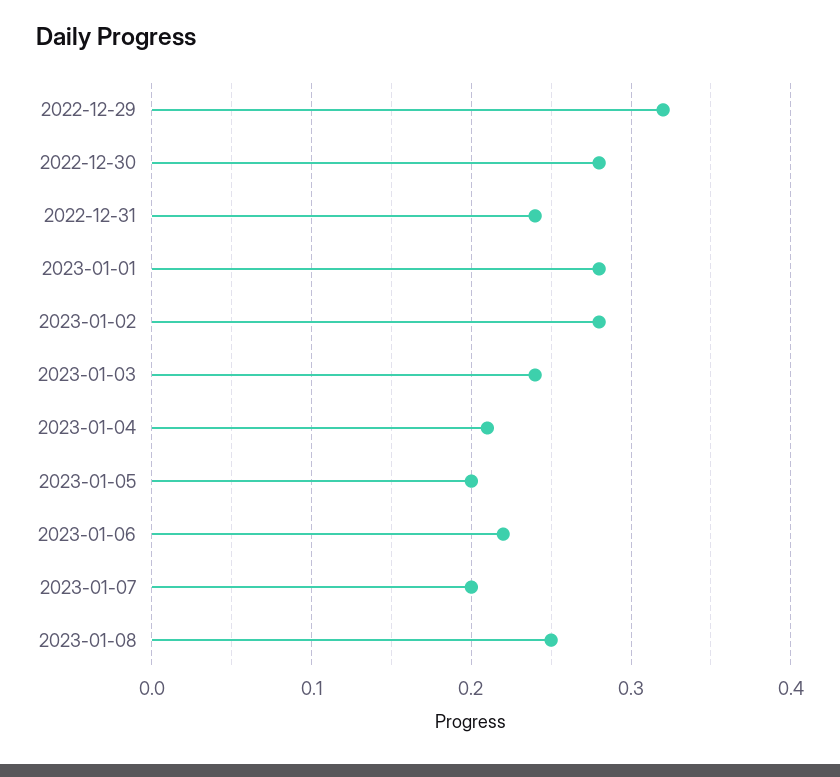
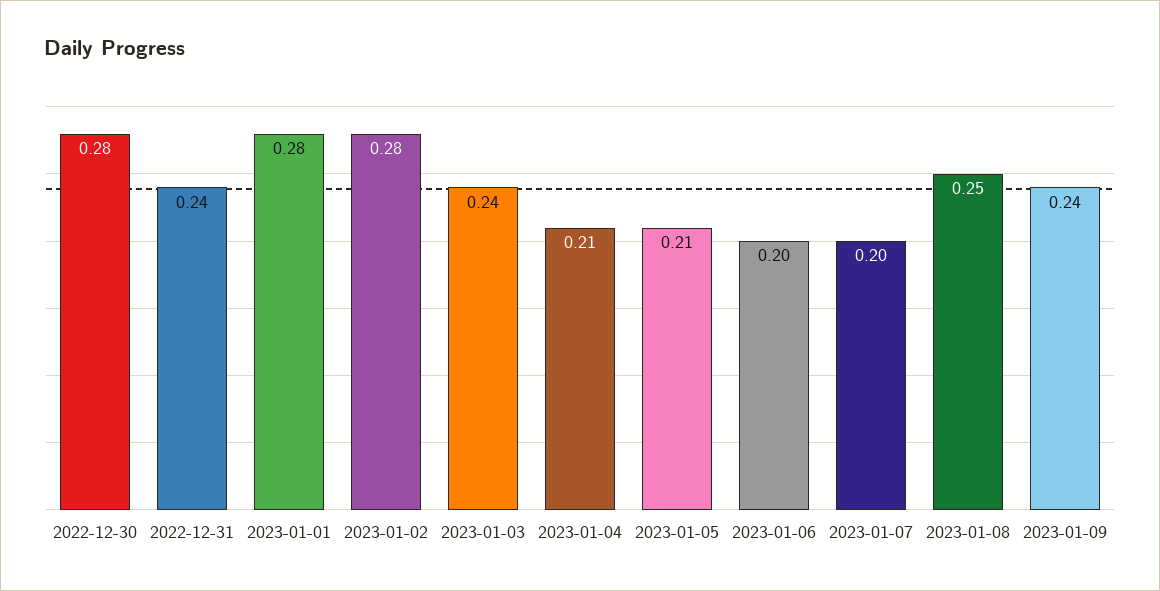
2022-12-29: 0.32 -> none
2023-01-05: 0.2 -> 0.21
2023-01-06: 0.22 -> 0.2
2023-01-09: none -> 0.24

